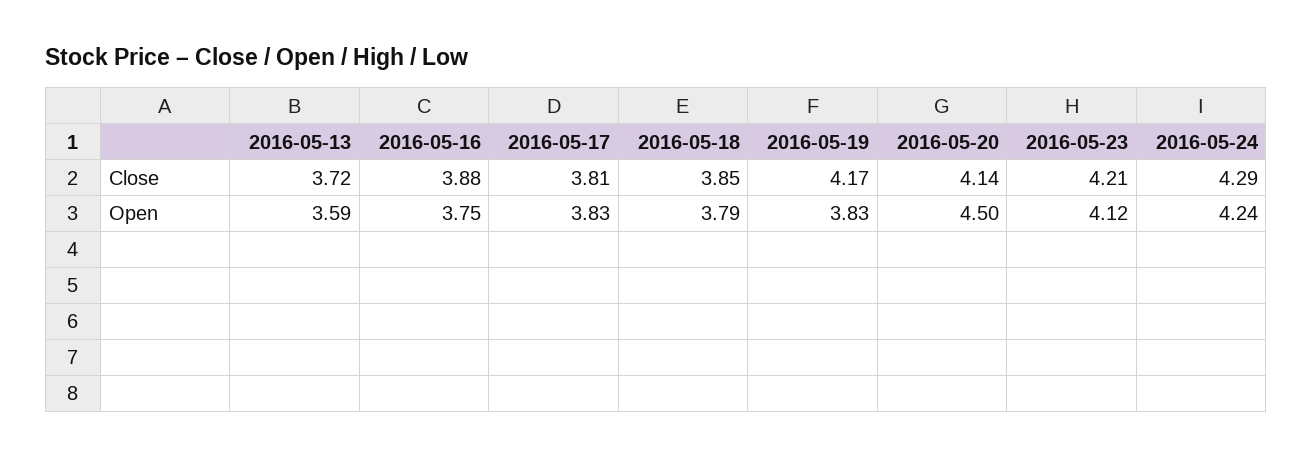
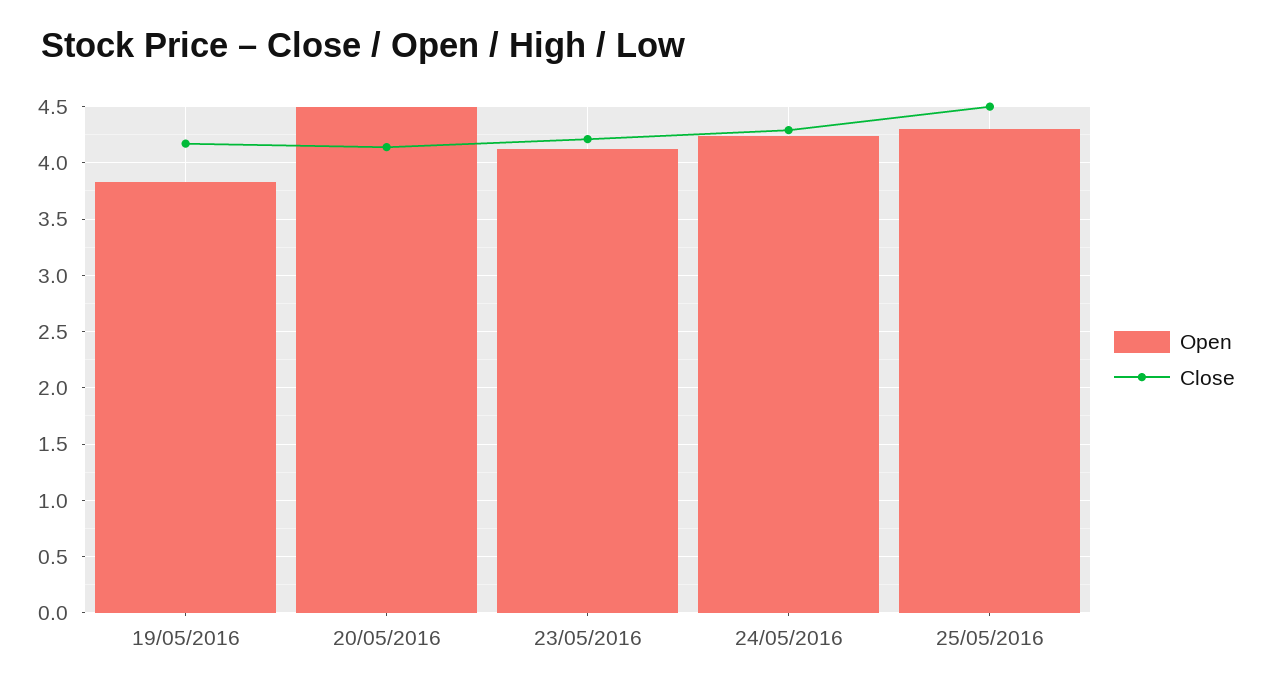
Close, 2016-05-13: 3.72 -> none
Close, 2016-05-16: 3.88 -> none
Close, 2016-05-17: 3.81 -> none
Close, 2016-05-18: 3.85 -> none
Open, 2016-05-13: 3.59 -> none
Open, 2016-05-16: 3.75 -> none
Open, 2016-05-17: 3.83 -> none
Open, 2016-05-18: 3.79 -> none
Open, 25/05/2016: none -> 4.3
Close, 25/05/2016: none -> 4.5

